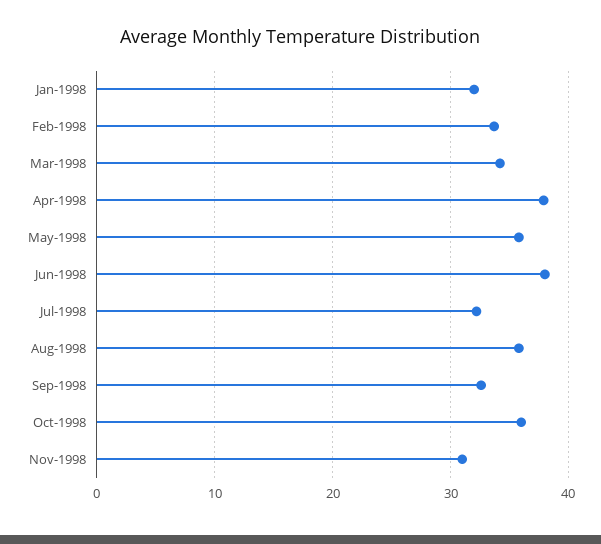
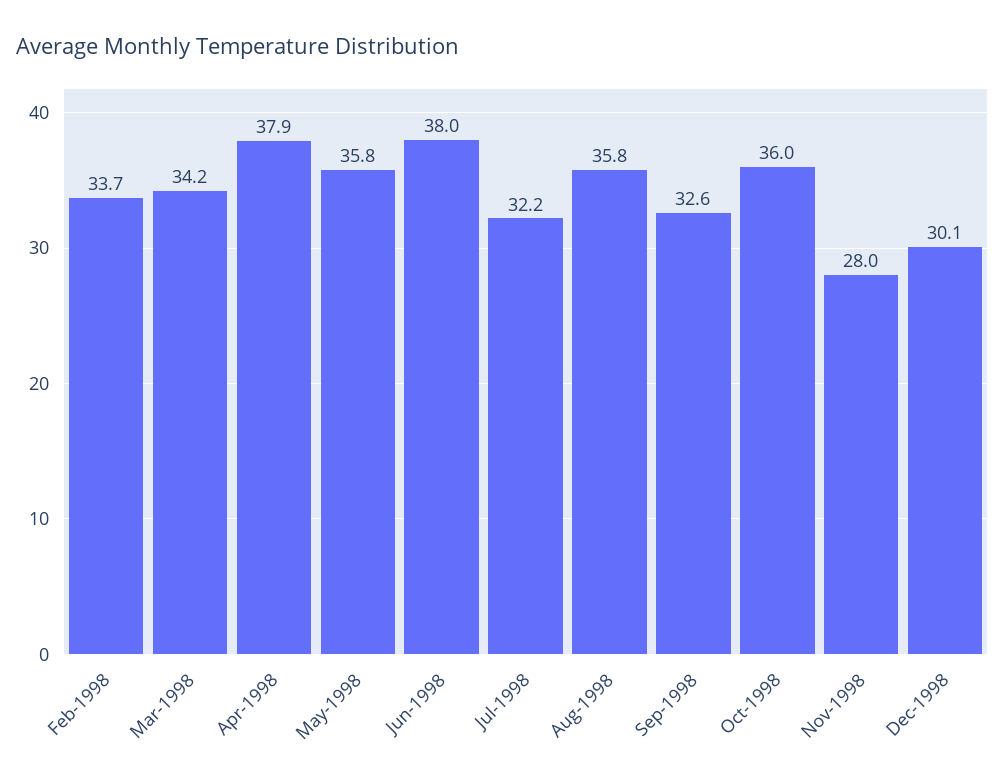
Jan-1998: 32 -> none
Nov-1998: 31 -> 28
Dec-1998: none -> 30.1

